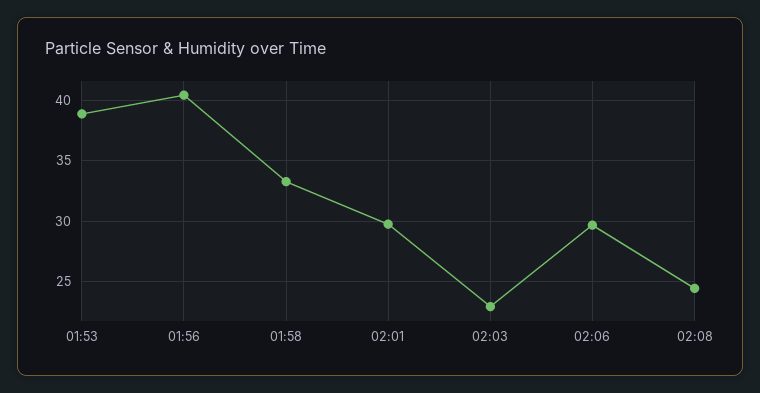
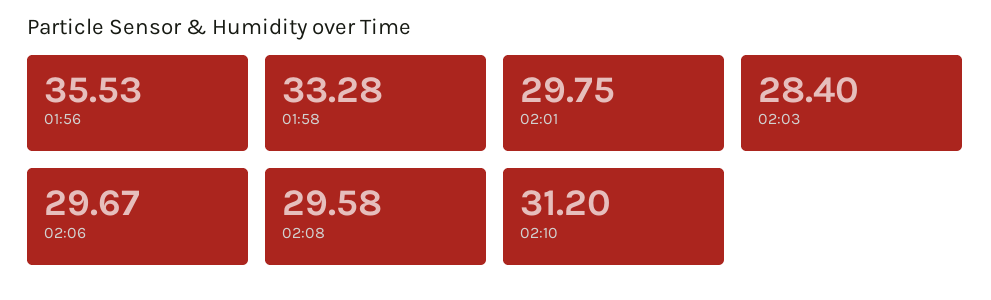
01:53: 39 -> none
01:56: 40.5 -> 35.53
02:03: 23 -> 28.4
02:08: 24.5 -> 29.58
02:10: none -> 31.2

